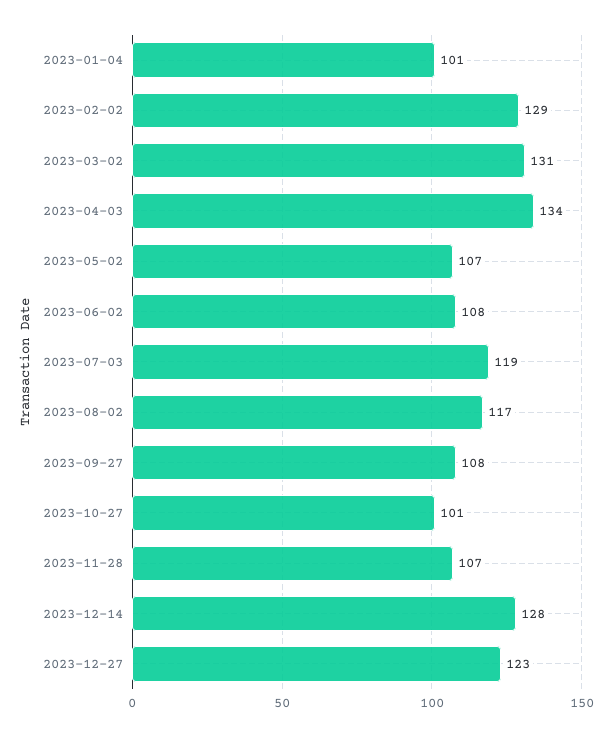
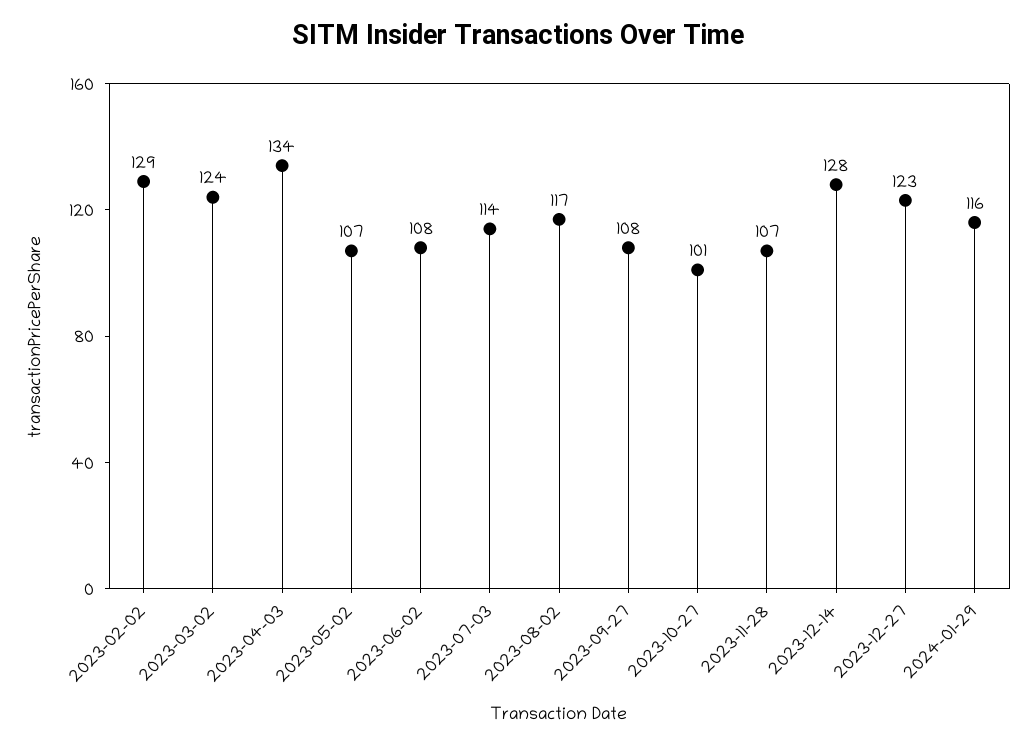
2023-01-04: 101 -> none
2023-03-02: 131 -> 124
2023-07-03: 119 -> 114
2024-01-29: none -> 116

